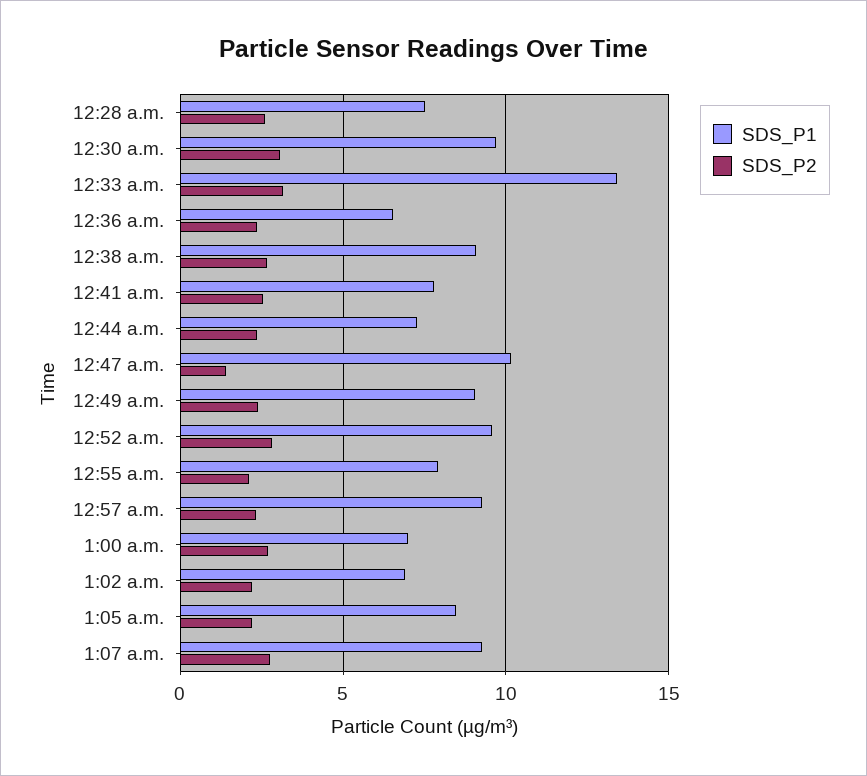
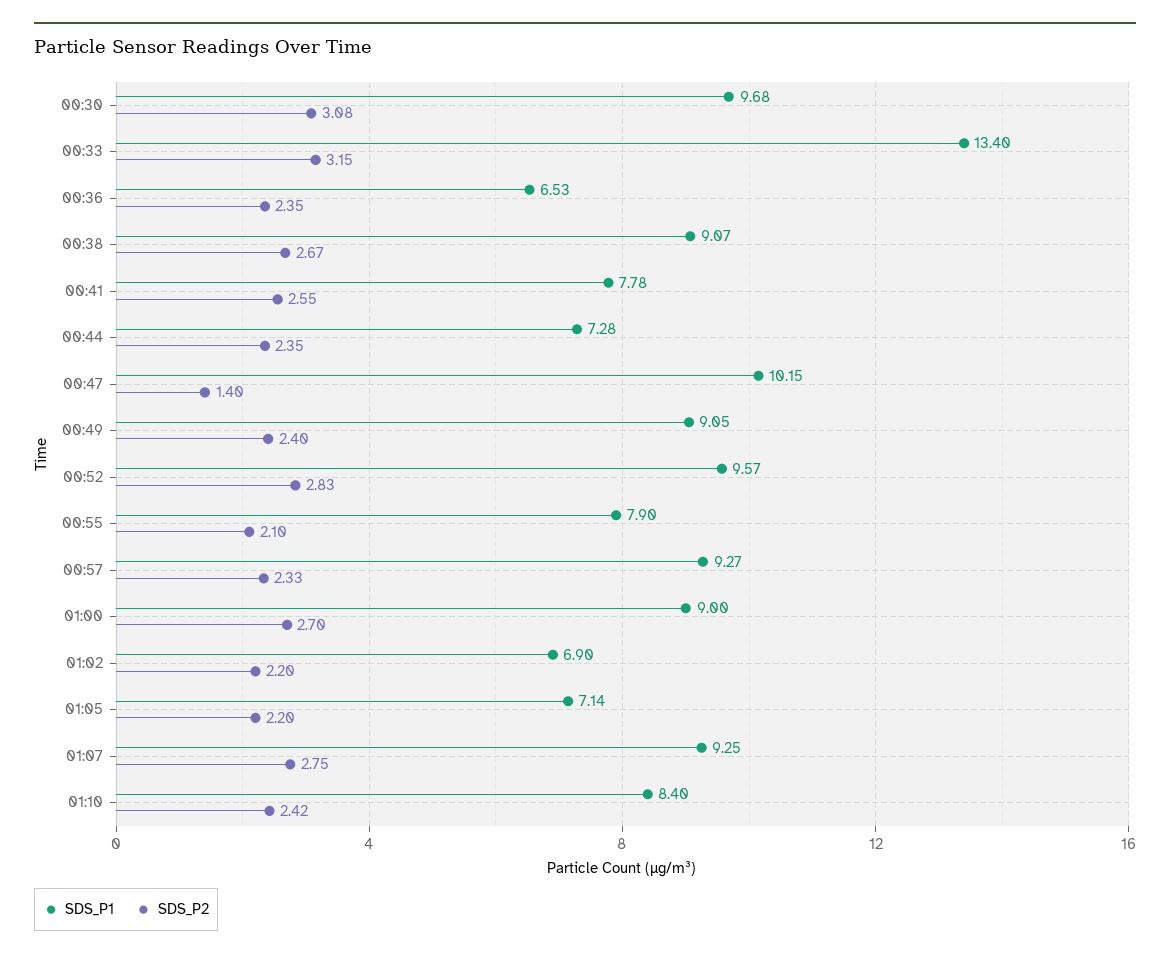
SDS_P1, 12:28 a.m.: 7.5 -> none
SDS_P2, 12:28 a.m.: 2.5 -> none
SDS_P1, 1:00 a.m.: 7 -> 9
SDS_P1, 1:05 a.m.: 8.5 -> 7.14
SDS_P1, 01:10: none -> 8.4
SDS_P2, 01:10: none -> 2.42

